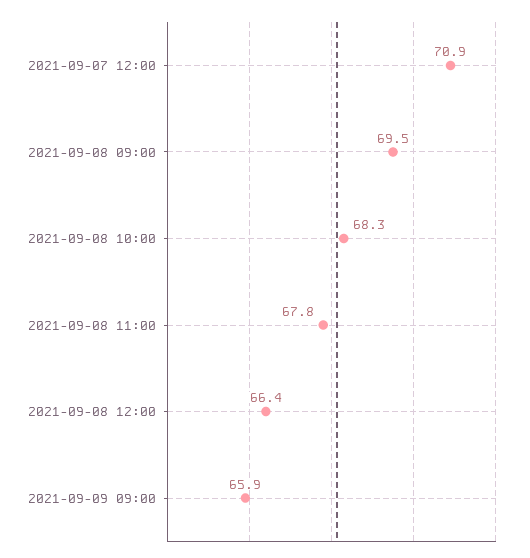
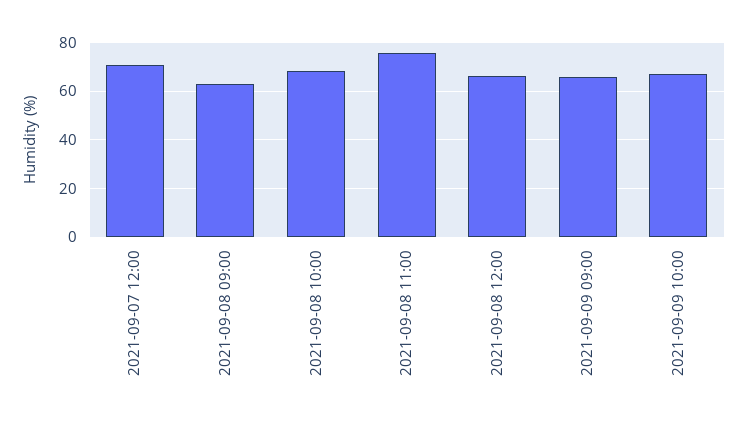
2021-09-08 09:00: 69.5 -> 62.5
2021-09-08 11:00: 67.8 -> 75
2021-09-09 10:00: none -> 67.5

